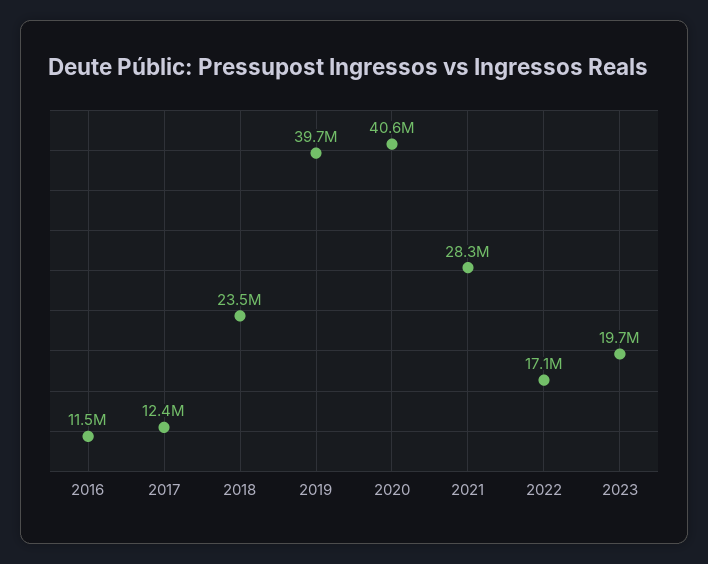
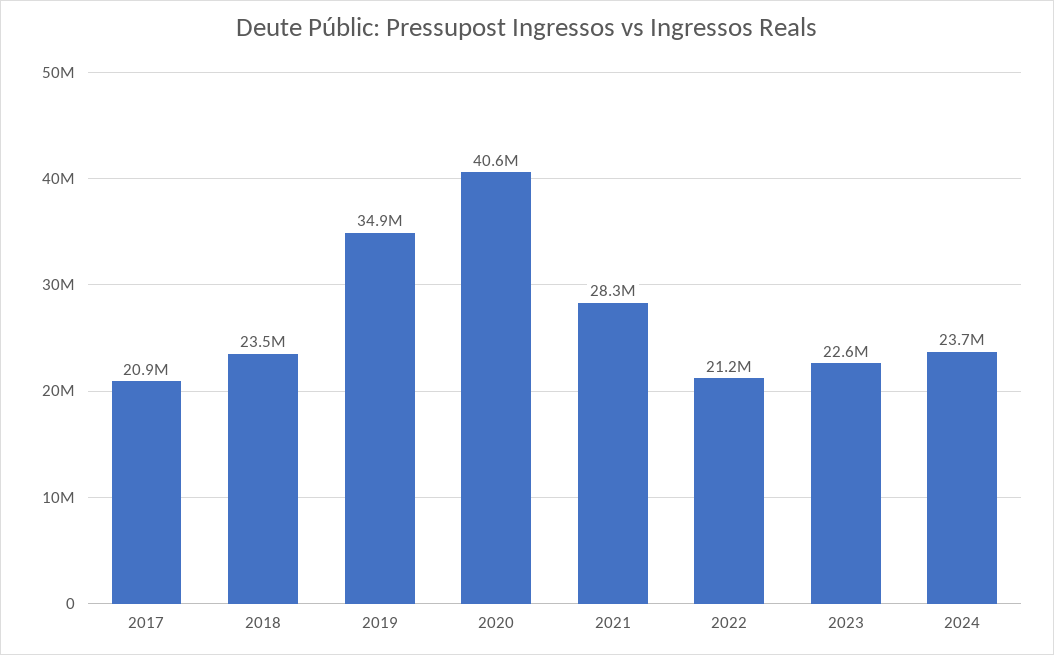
2016: 11500000 -> none
2017: 12400000 -> 20900000
2019: 39700000 -> 34900000
2022: 17100000 -> 21200000
2023: 19700000 -> 22600000
2024: none -> 23700000

